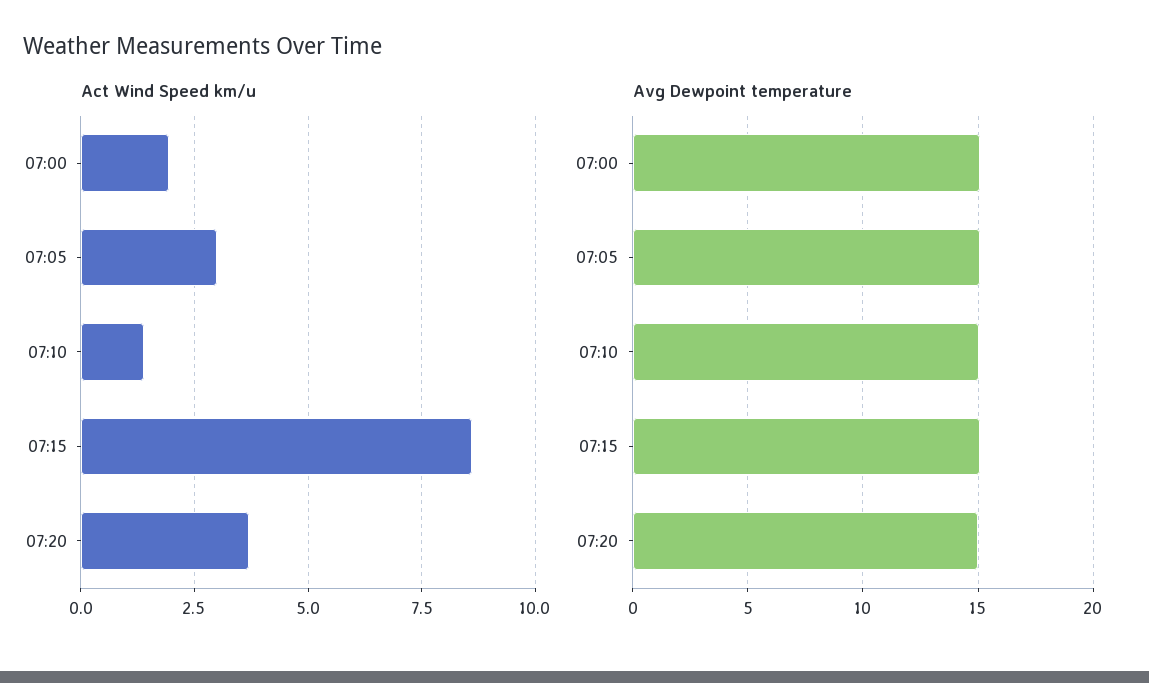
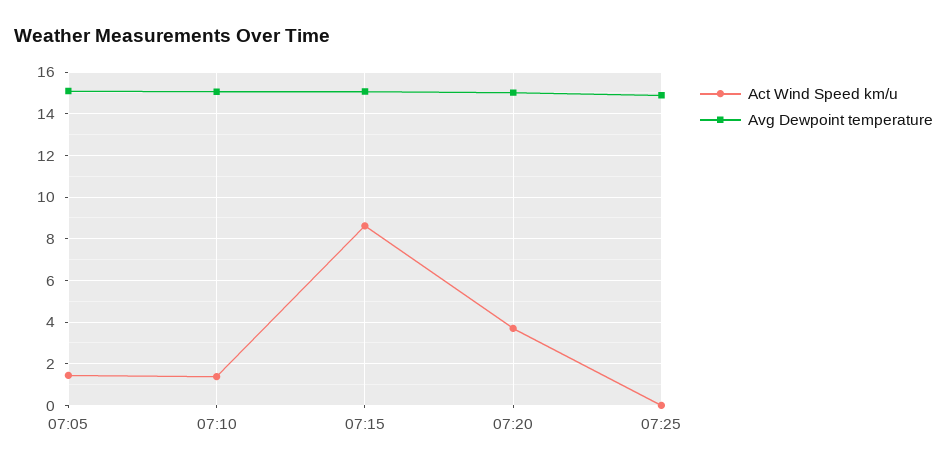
Act Wind Speed km/u, 07:00: 2 -> none
Act Wind Speed km/u, 07:05: 3 -> 1.5
Avg Dewpoint temperature, 07:00: 15 -> none
Act Wind Speed km/u, 07:25: none -> 0
Avg Dewpoint temperature, 07:25: none -> 15

